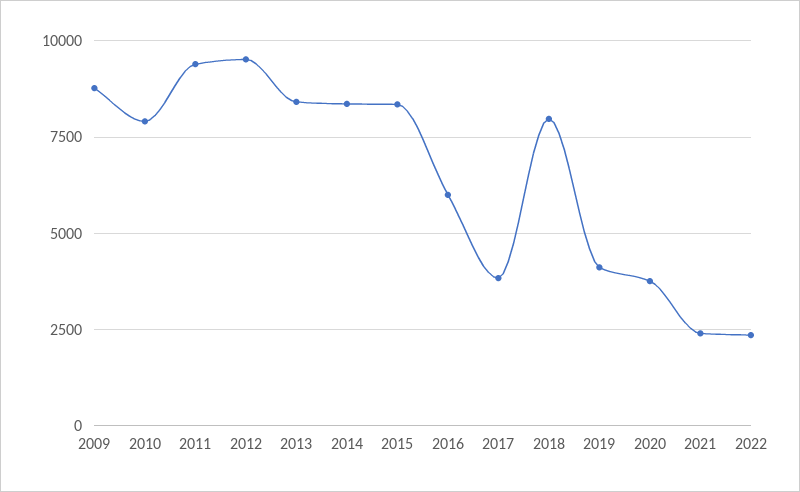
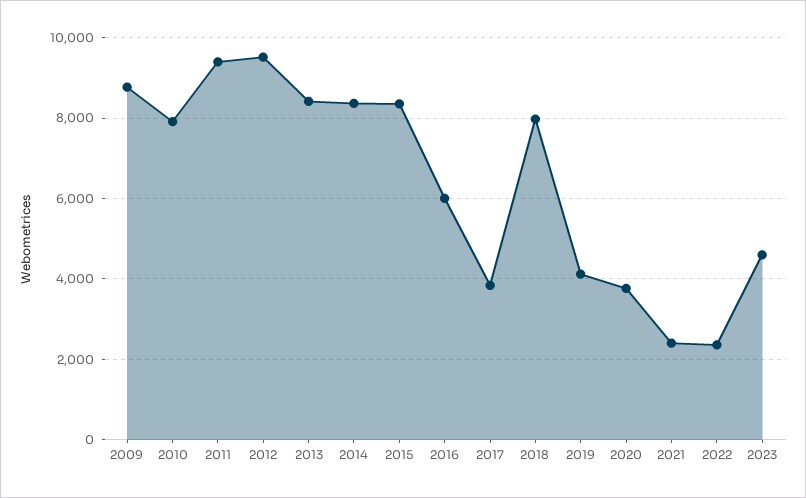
2023: none -> 4600

